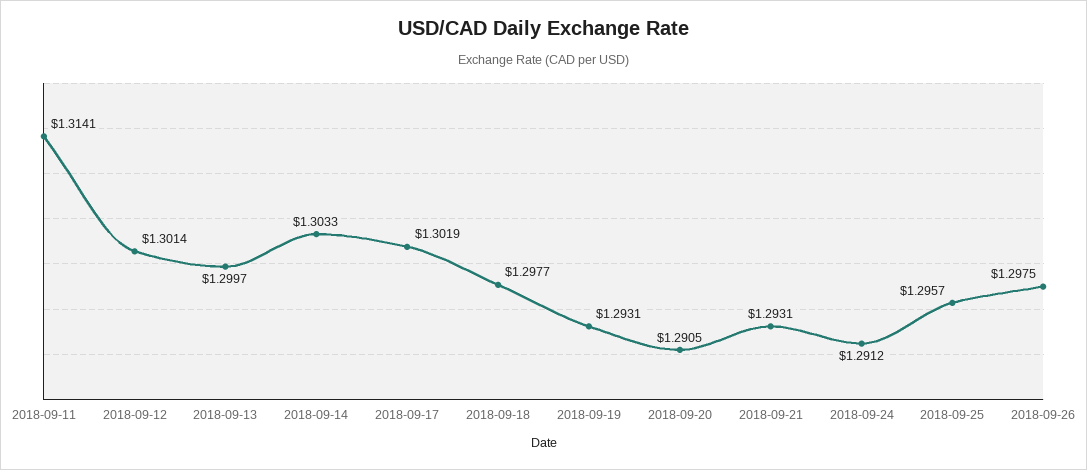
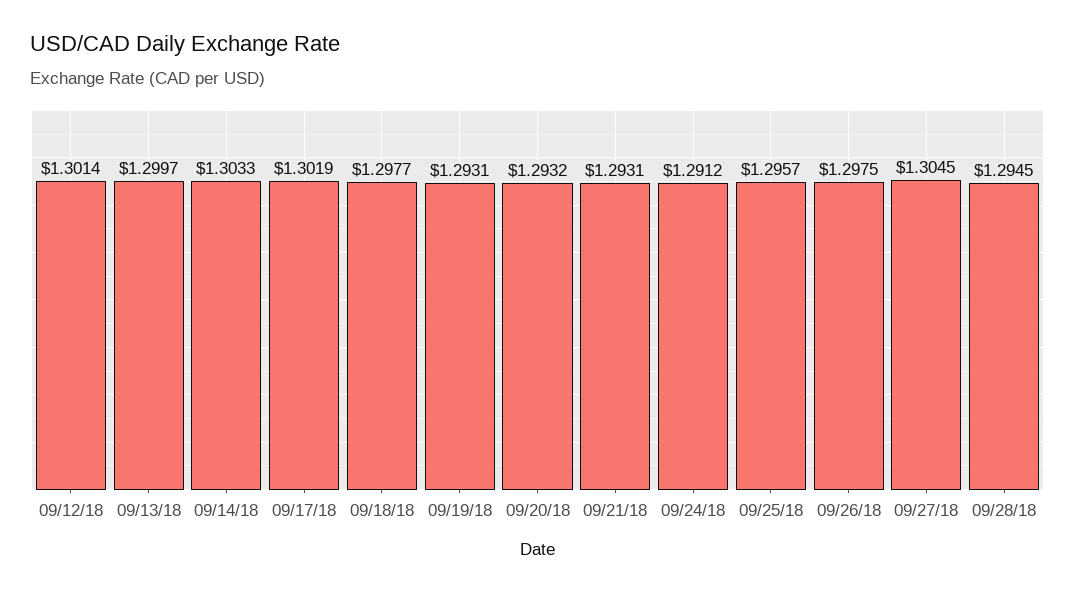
2018-09-11: 1.3141 -> none
2018-09-20: 1.2905 -> 1.2932
09/27/18: none -> 1.3045
09/28/18: none -> 1.2945

